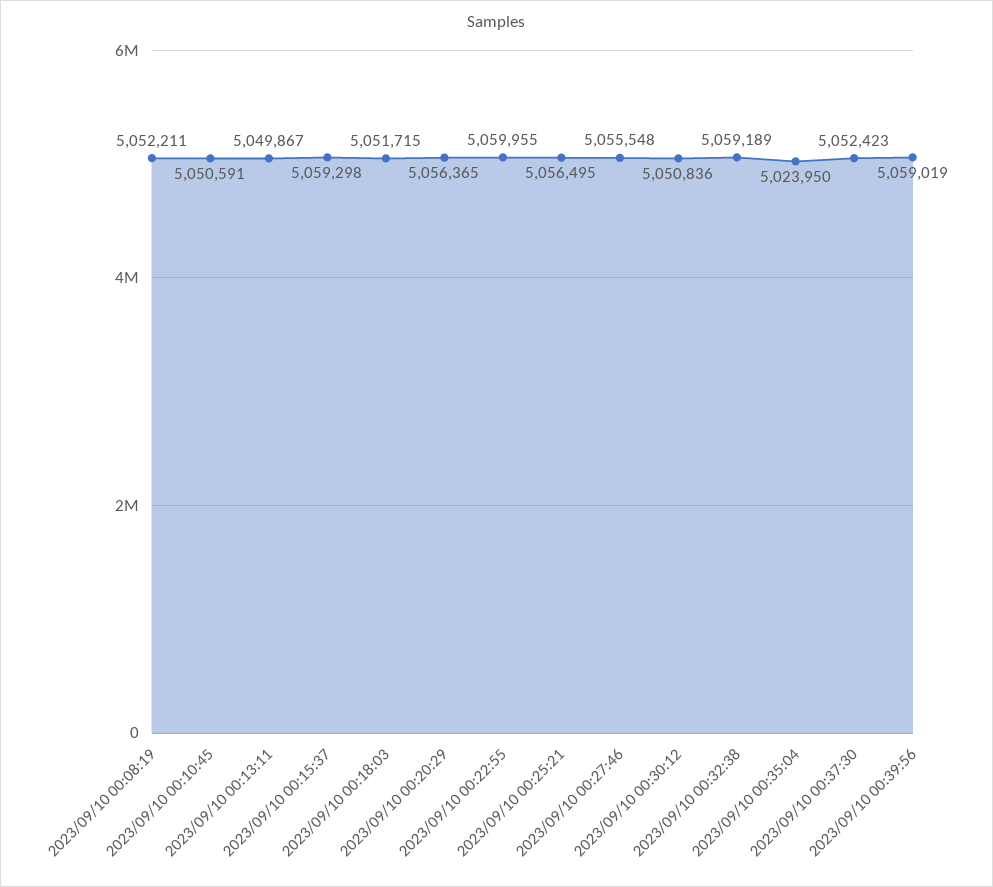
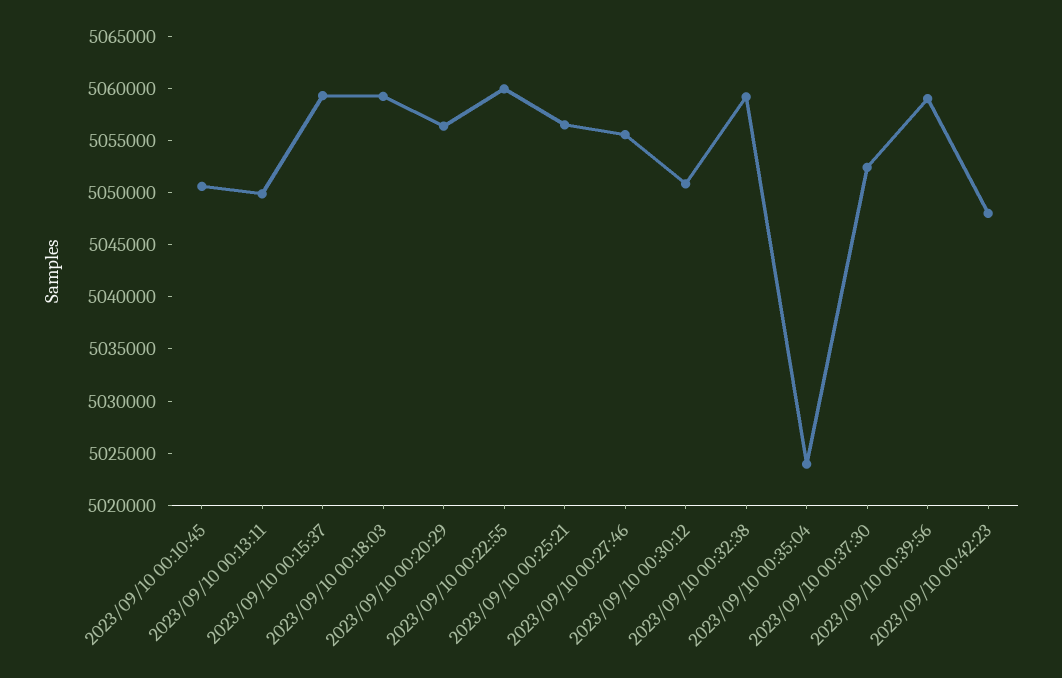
2023/09/10 00:08:19: 5052211 -> none
2023/09/10 00:18:03: 5051715 -> 5059000
2023/09/10 00:42:23: none -> 5048000

